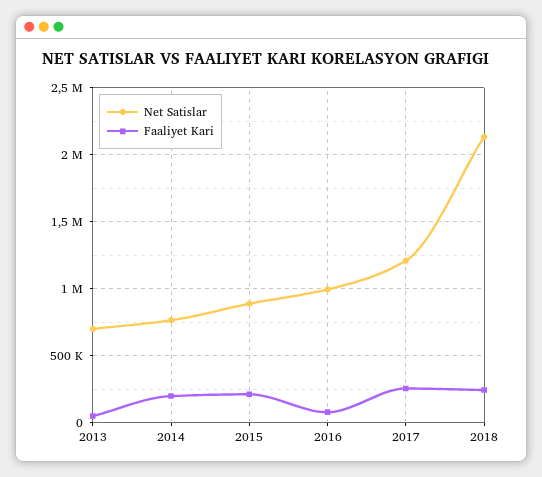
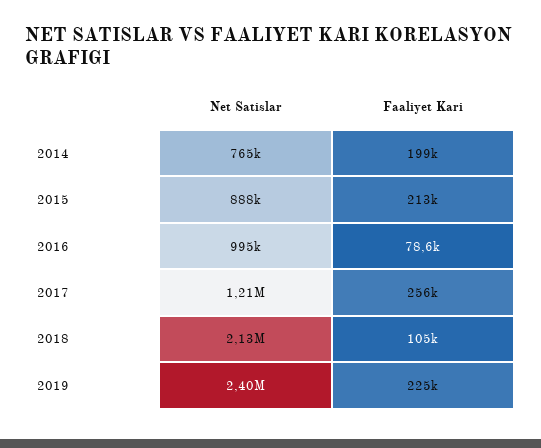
Net Satislar, 2013: 700000 -> none
Faaliyet Kari, 2013: 50000 -> none
Faaliyet Kari, 2018: 250000 -> 105000
Net Satislar, 2019: none -> 2400000
Faaliyet Kari, 2019: none -> 225000

